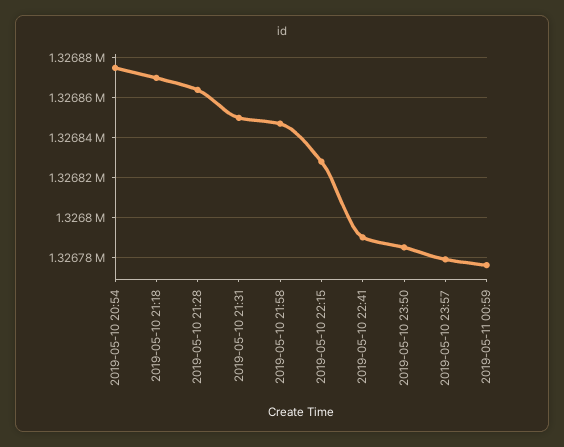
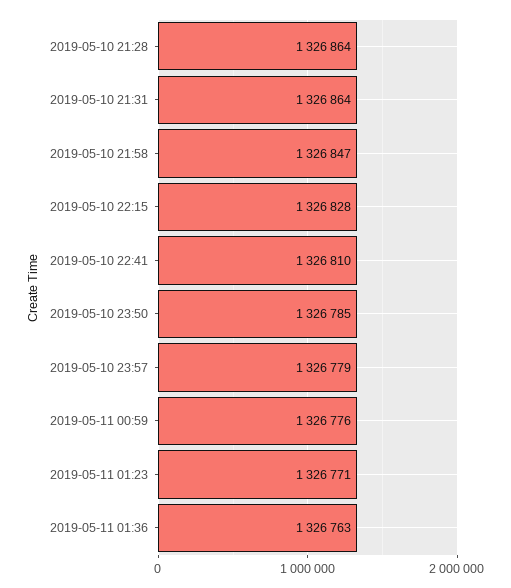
2019-05-10 20:54: 1326875 -> none
2019-05-10 21:18: 1326870 -> none
2019-05-10 21:31: 1326850 -> 1326864
2019-05-10 22:41: 1326790 -> 1326810
2019-05-11 01:23: none -> 1326771
2019-05-11 01:36: none -> 1326763

